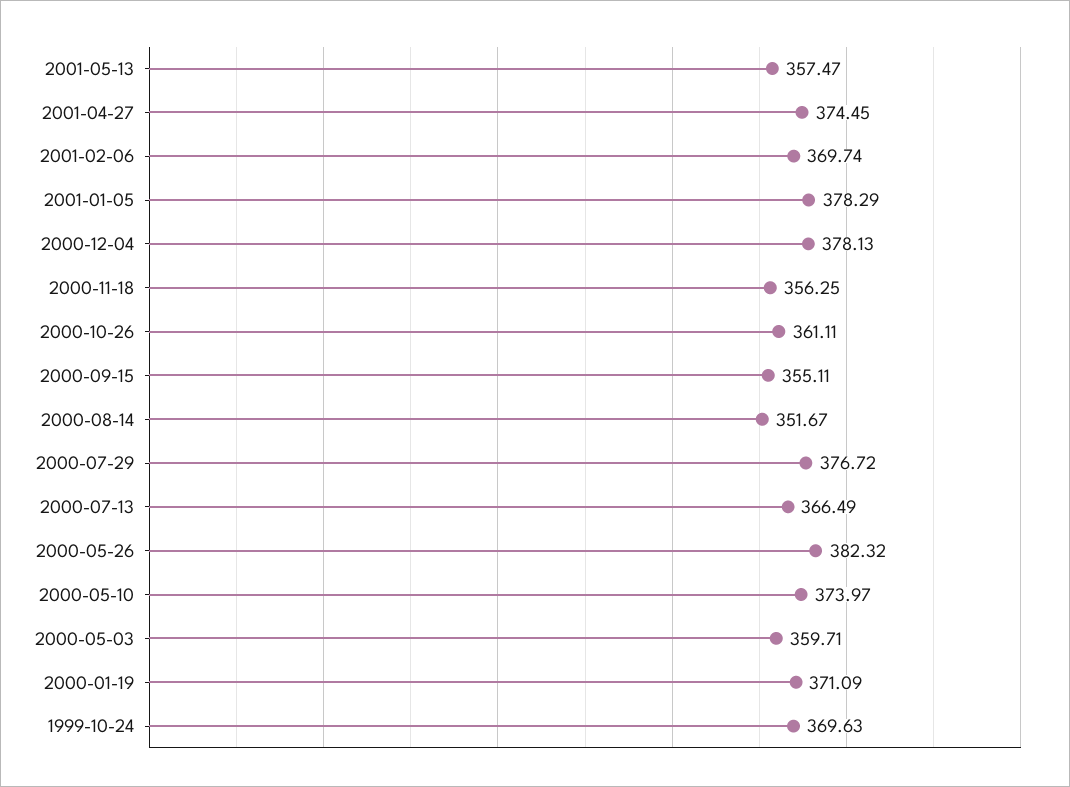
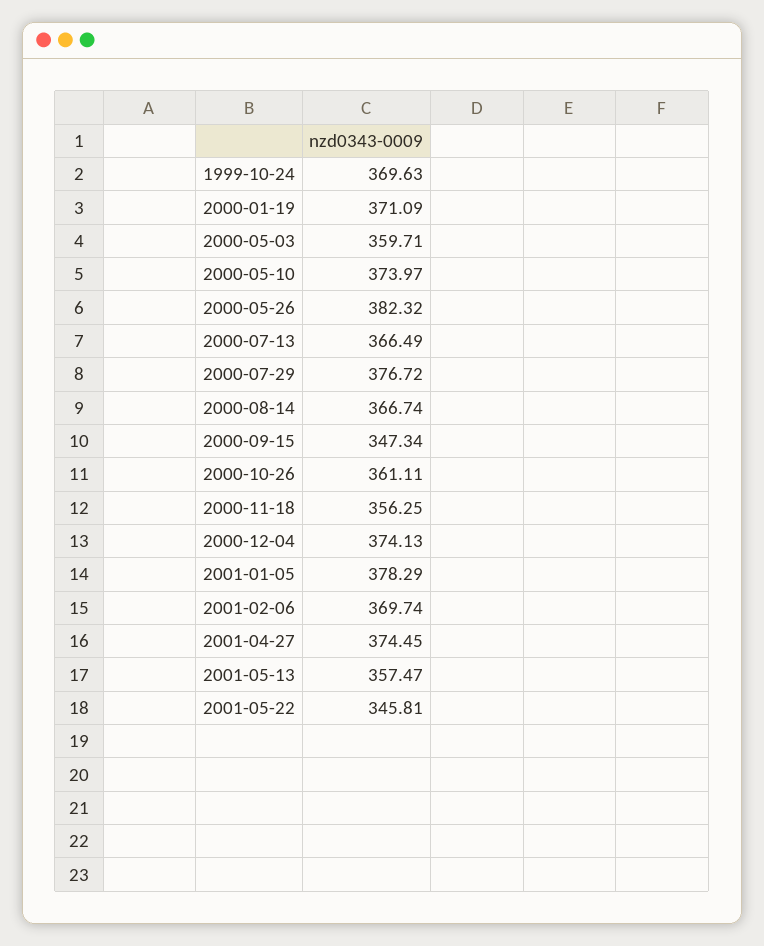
2000-12-04: 378.13 -> 374.13
2000-09-15: 355.11 -> 347.34
2000-08-14: 351.67 -> 366.74
2001-05-22: none -> 345.81

